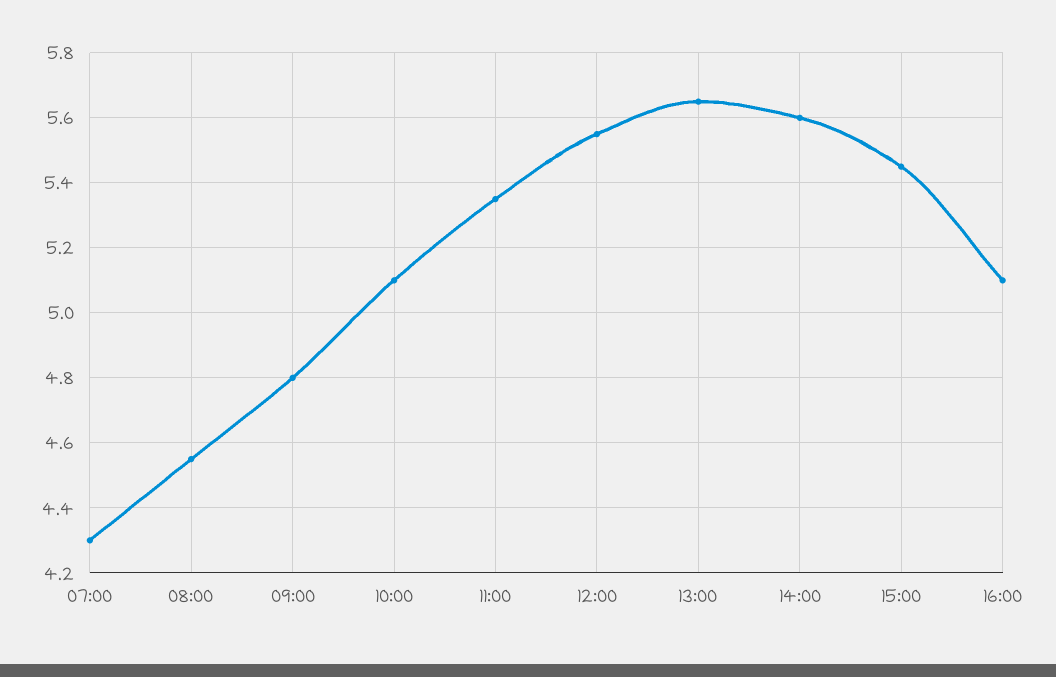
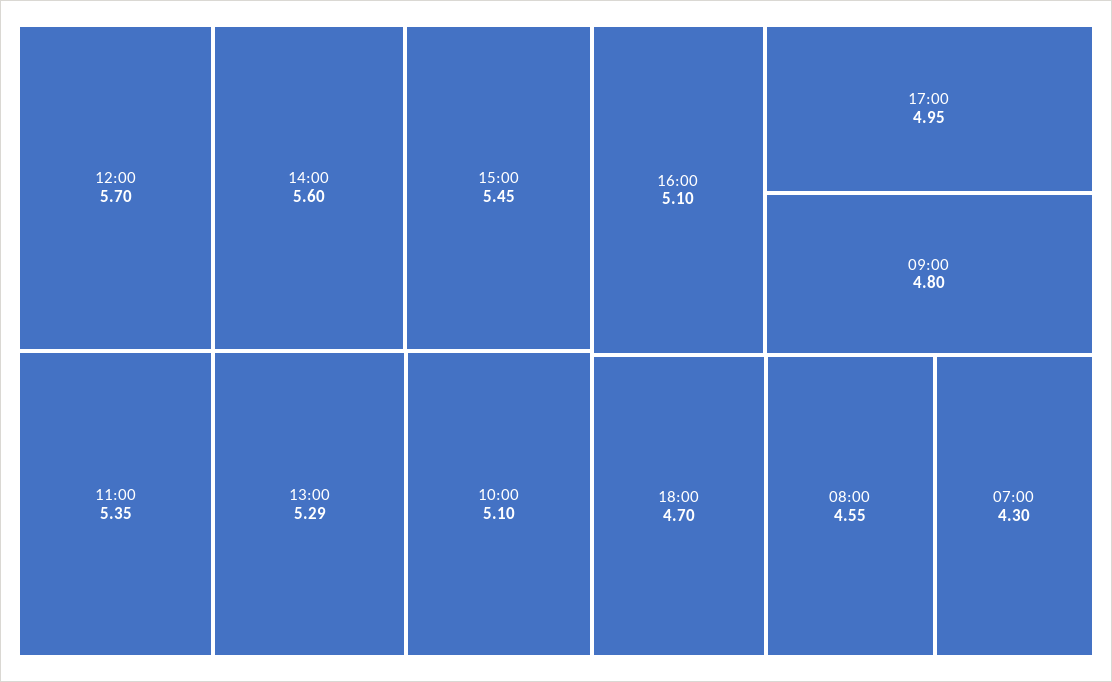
12:00: 5.55 -> 5.7
13:00: 5.65 -> 5.29
17:00: none -> 4.95
18:00: none -> 4.7

